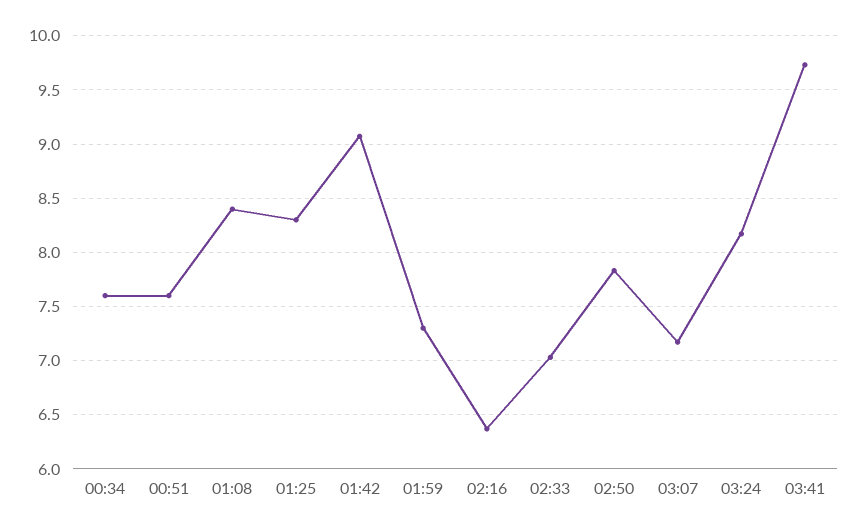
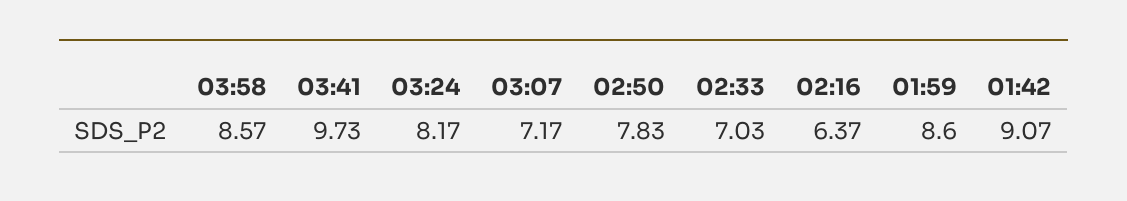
00:34: 7.6 -> none
00:51: 7.6 -> none
01:08: 8.4 -> none
01:25: 8.3 -> none
01:59: 7.3 -> 8.6
03:58: none -> 8.57

